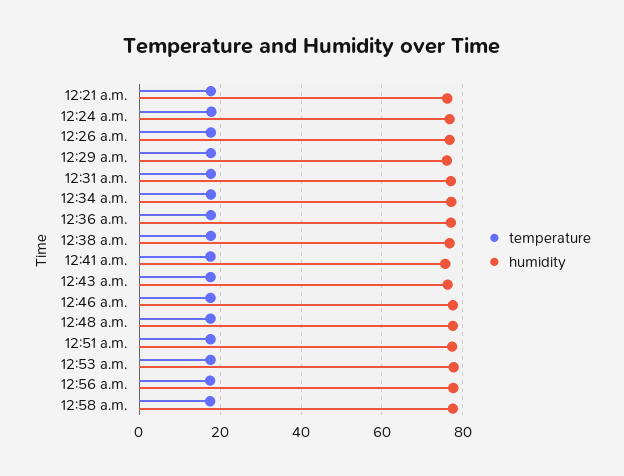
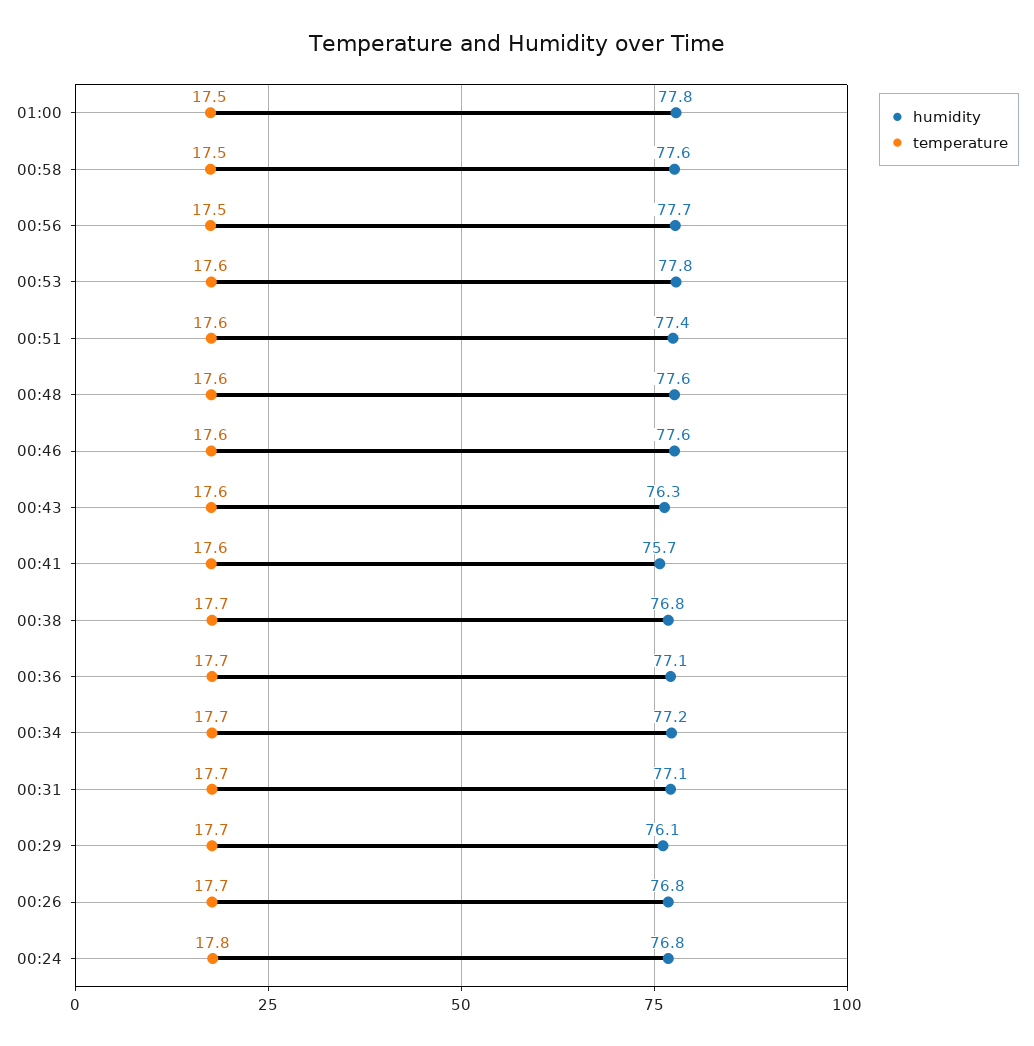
temperature, 12:21 a.m.: 18 -> none
humidity, 12:21 a.m.: 76 -> none
humidity, 01:00: none -> 77.8
temperature, 01:00: none -> 17.5

